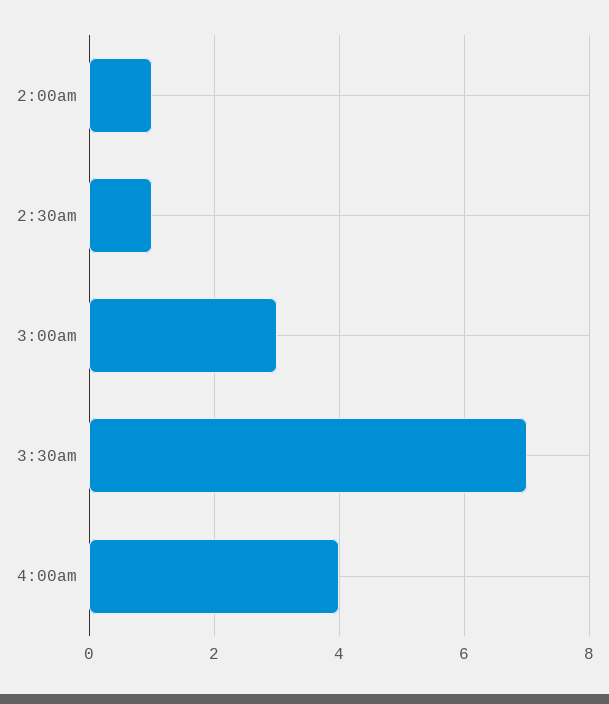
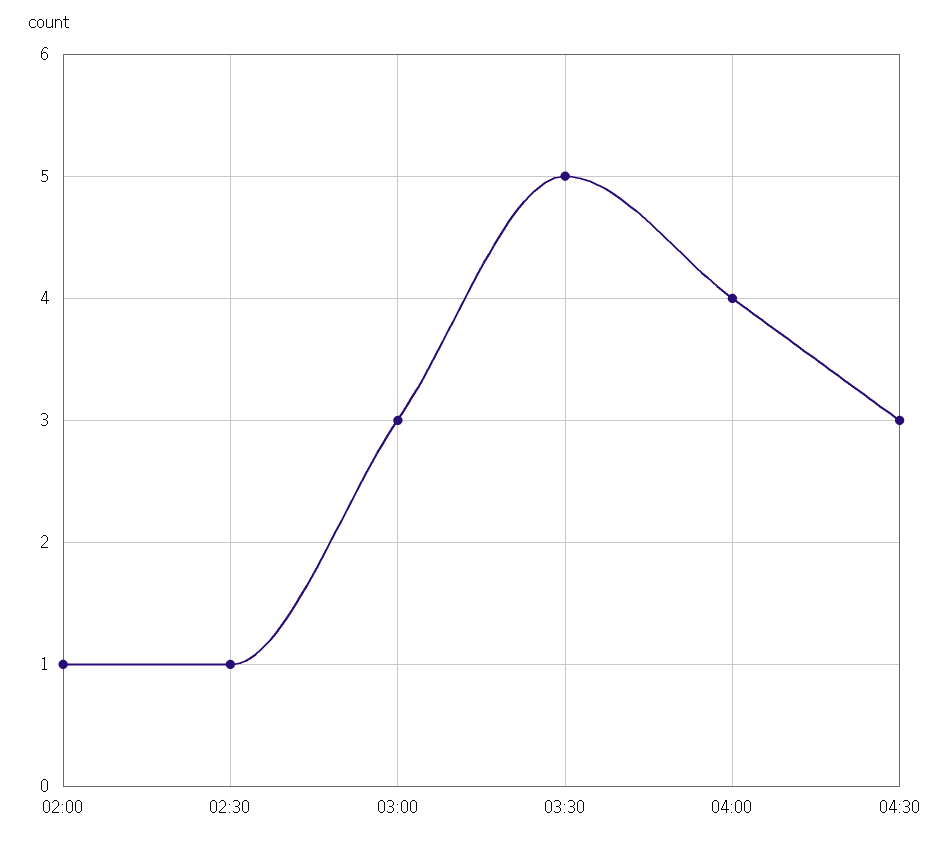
3:30am: 7 -> 5
04:30: none -> 3

